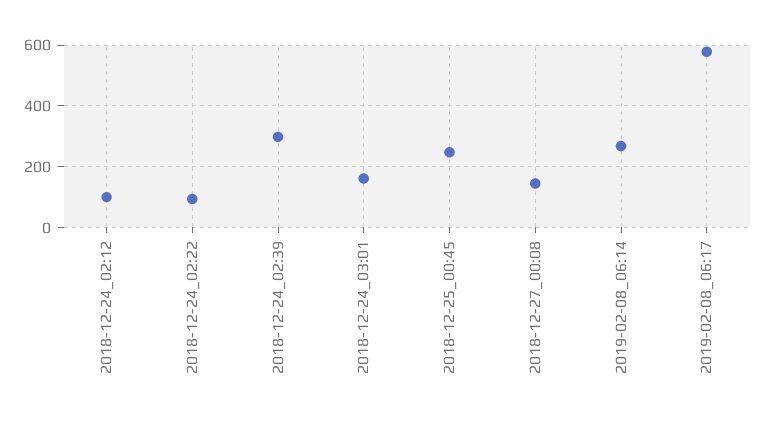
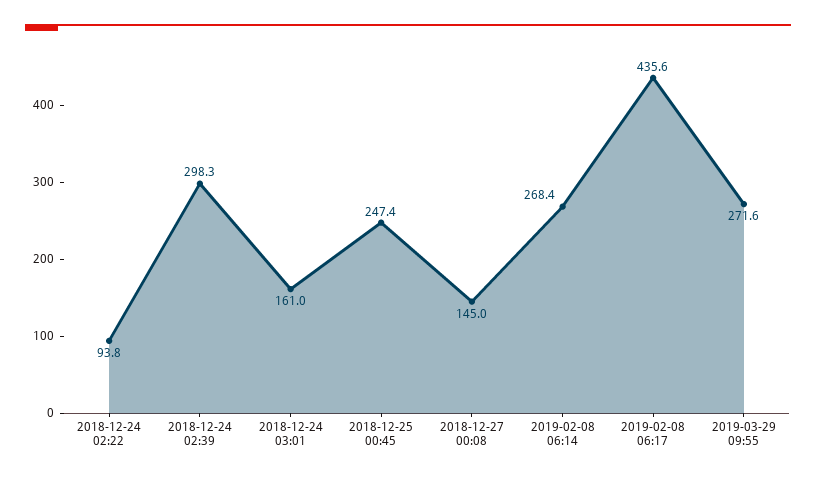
2018-12-24_02:12: 100 -> none
2019-02-08_06:17: 580 -> 435.6
2019-03-29 09:55: none -> 271.6

